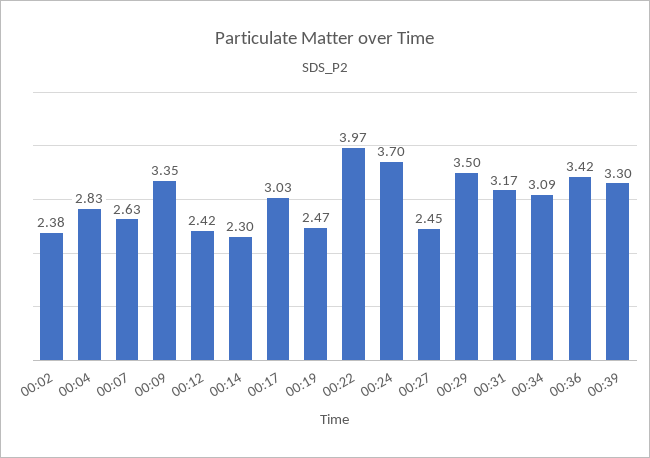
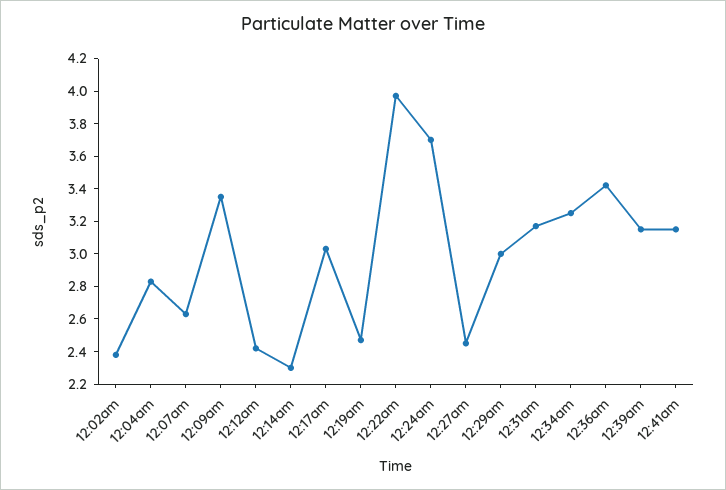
00:29: 3.5 -> 3
00:34: 3.09 -> 3.25
00:39: 3.3 -> 3.15
12:41am: none -> 3.15

